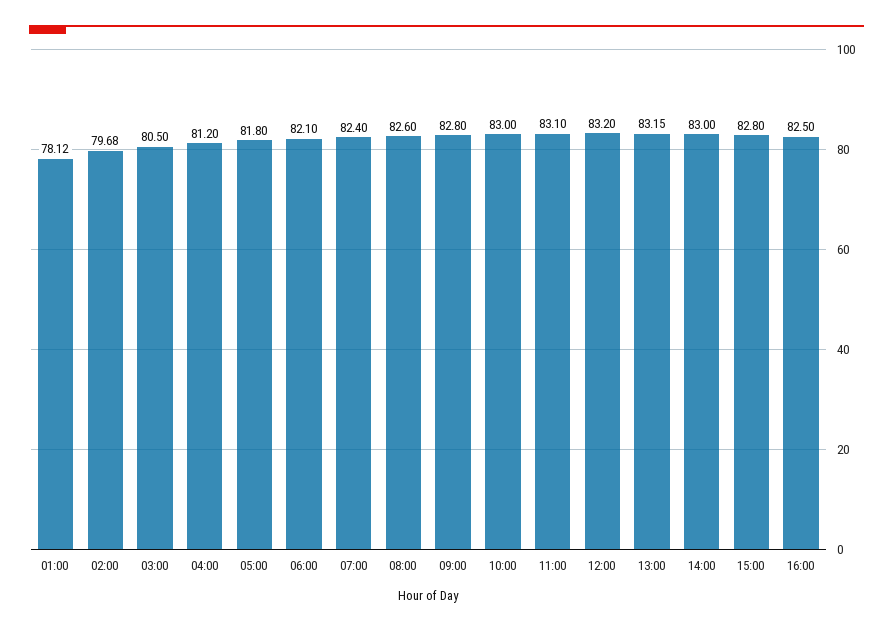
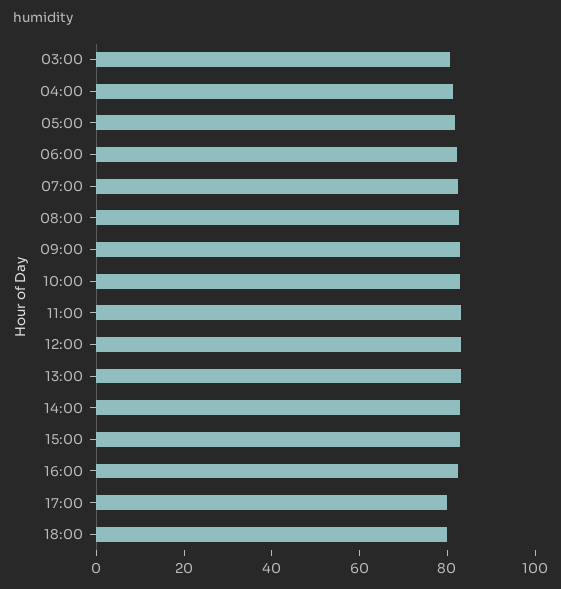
01:00: 78.12 -> none
02:00: 79.68 -> none
17:00: none -> 80
18:00: none -> 80

